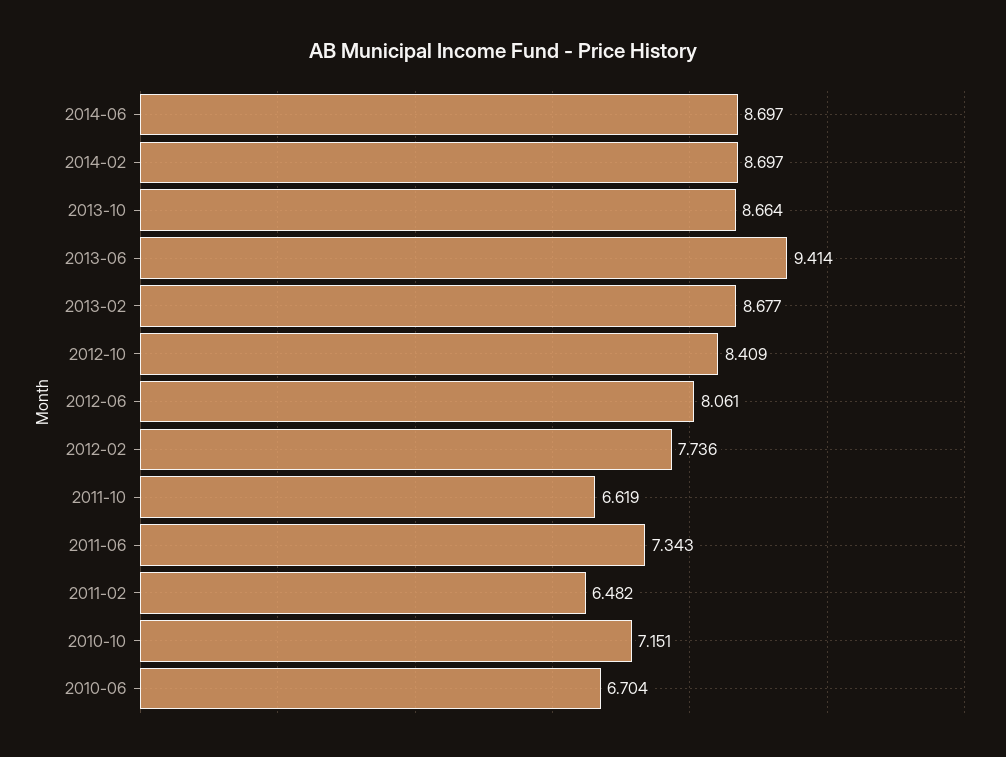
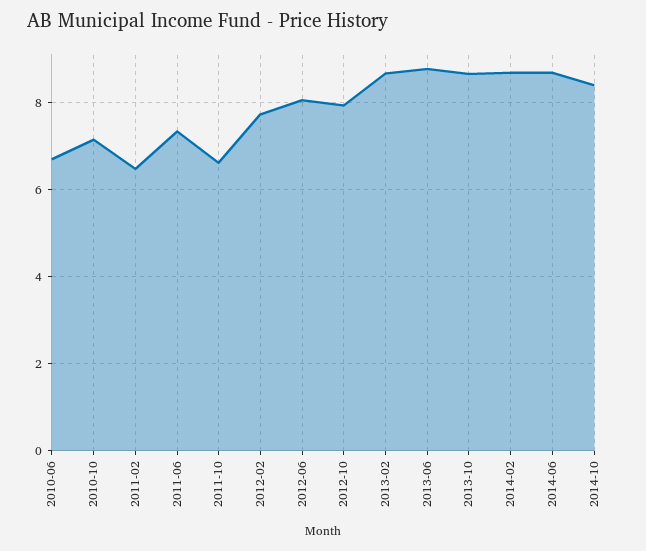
2013-06: 9.414 -> 8.8
2012-10: 8.409 -> 8
2014-10: none -> 8.4

